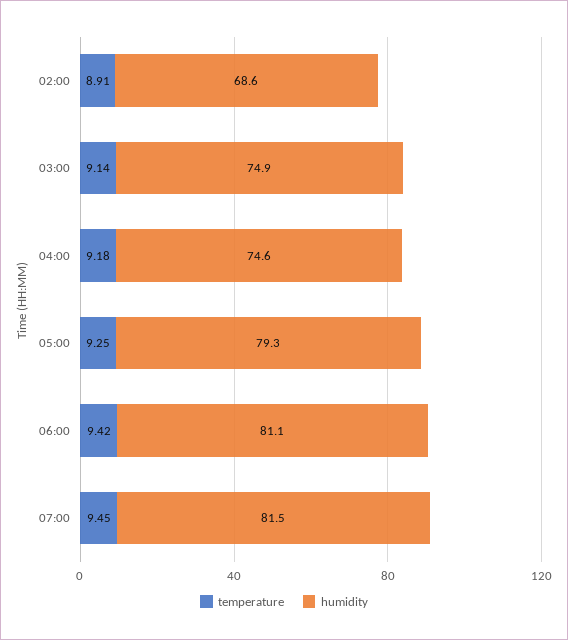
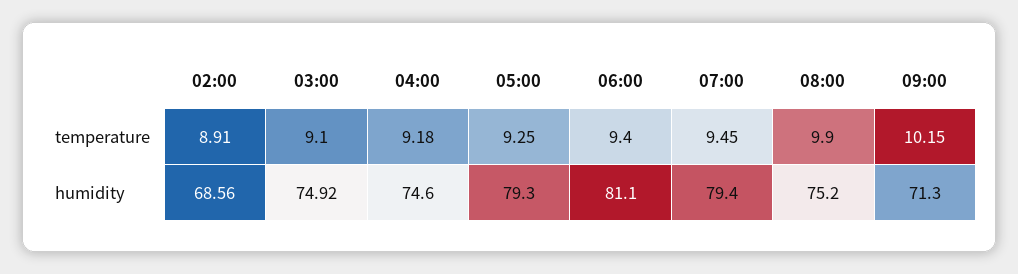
temperature, 03:00: 9.14 -> 9.1
temperature, 06:00: 9.42 -> 9.4
humidity, 07:00: 81.5 -> 79.4
temperature, 08:00: none -> 9.9
temperature, 09:00: none -> 10.15
humidity, 08:00: none -> 75.2
humidity, 09:00: none -> 71.3

